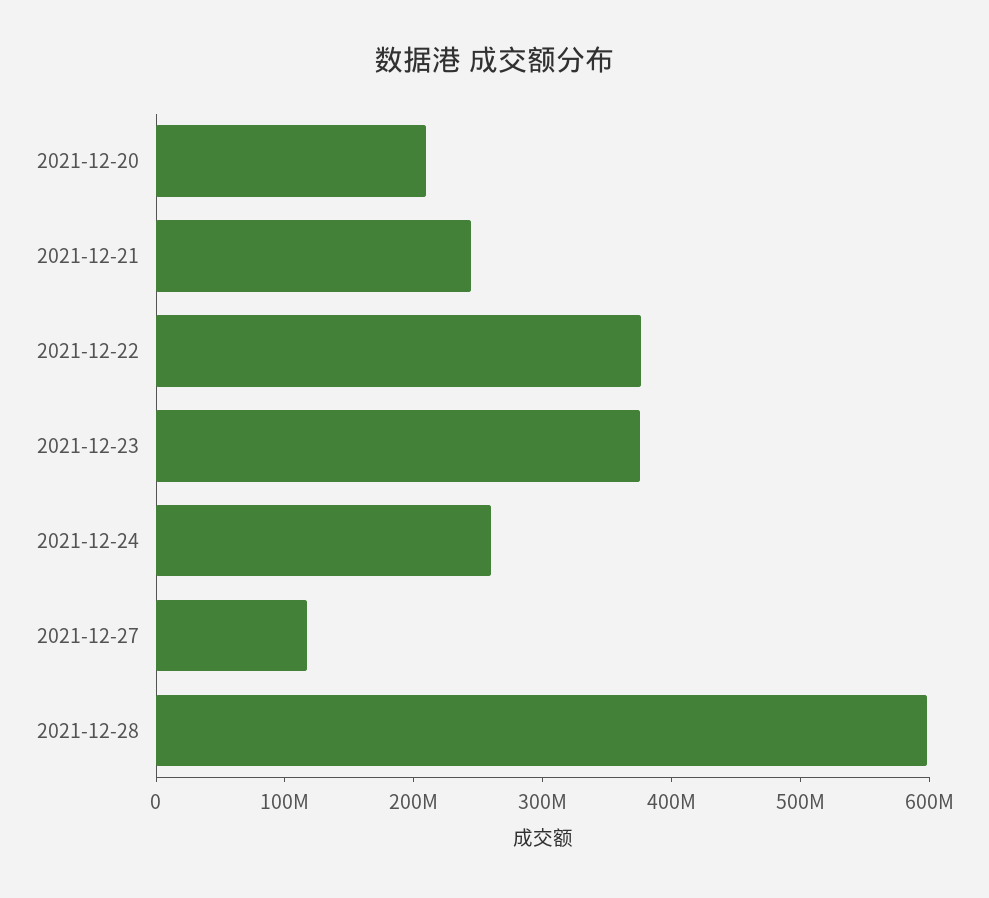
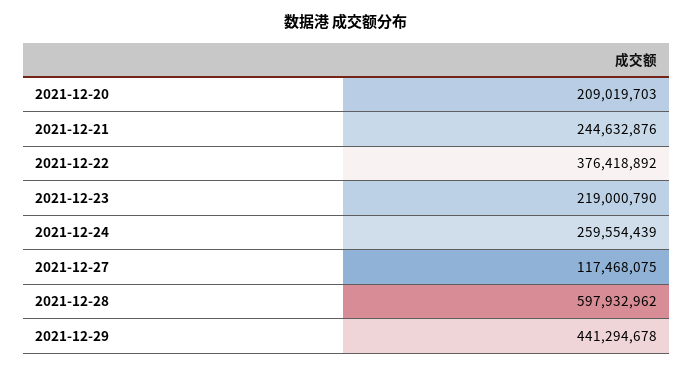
2021-12-23: 380000000 -> 219000790
2021-12-29: none -> 441294678

